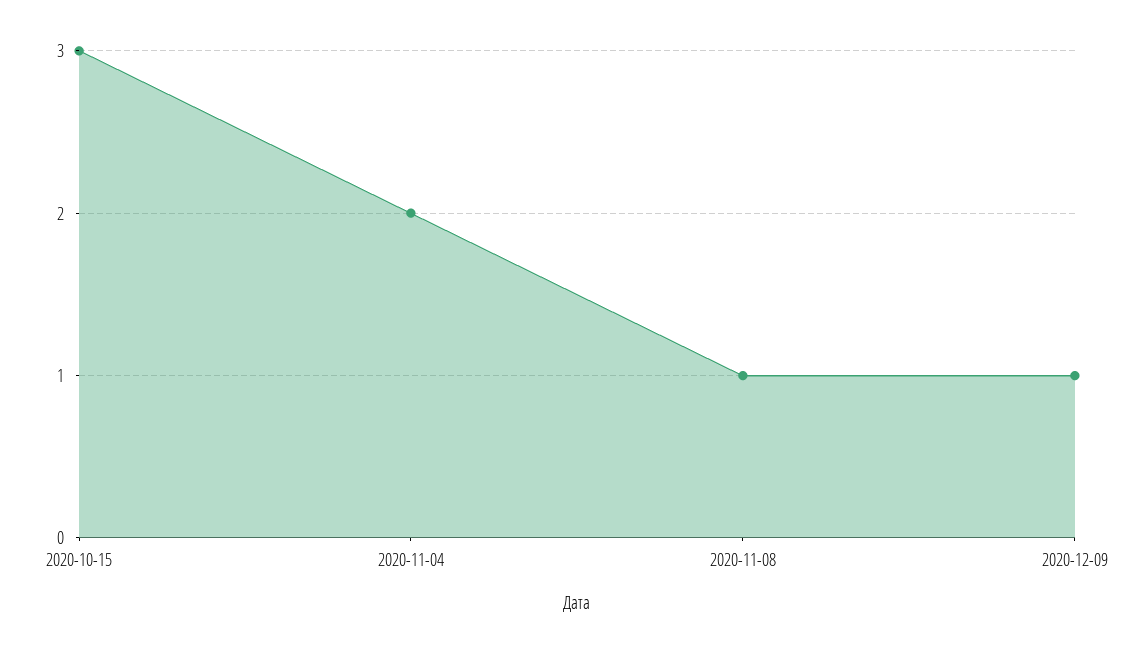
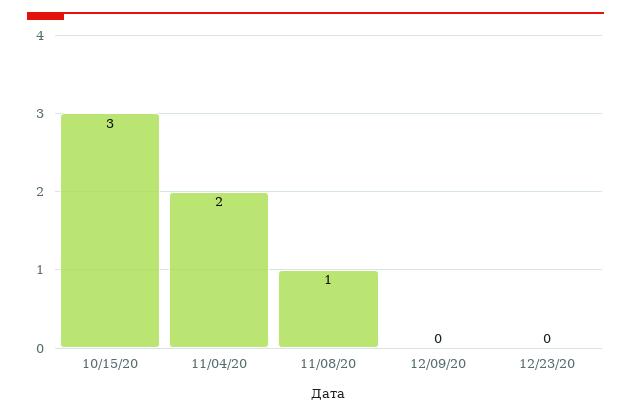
2020-12-09: 1 -> 0
12/23/20: none -> 0

